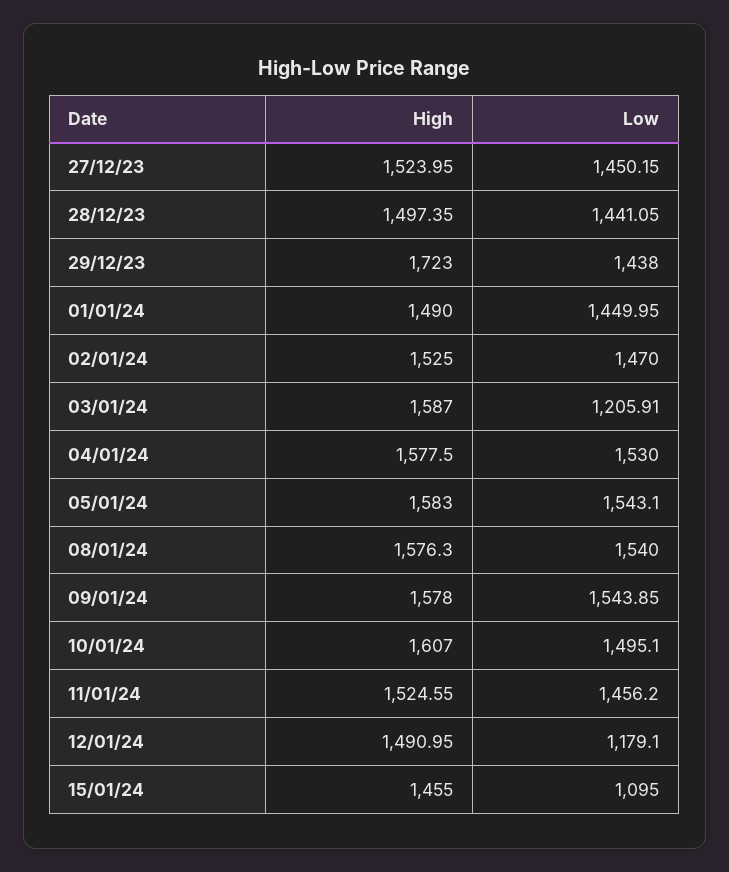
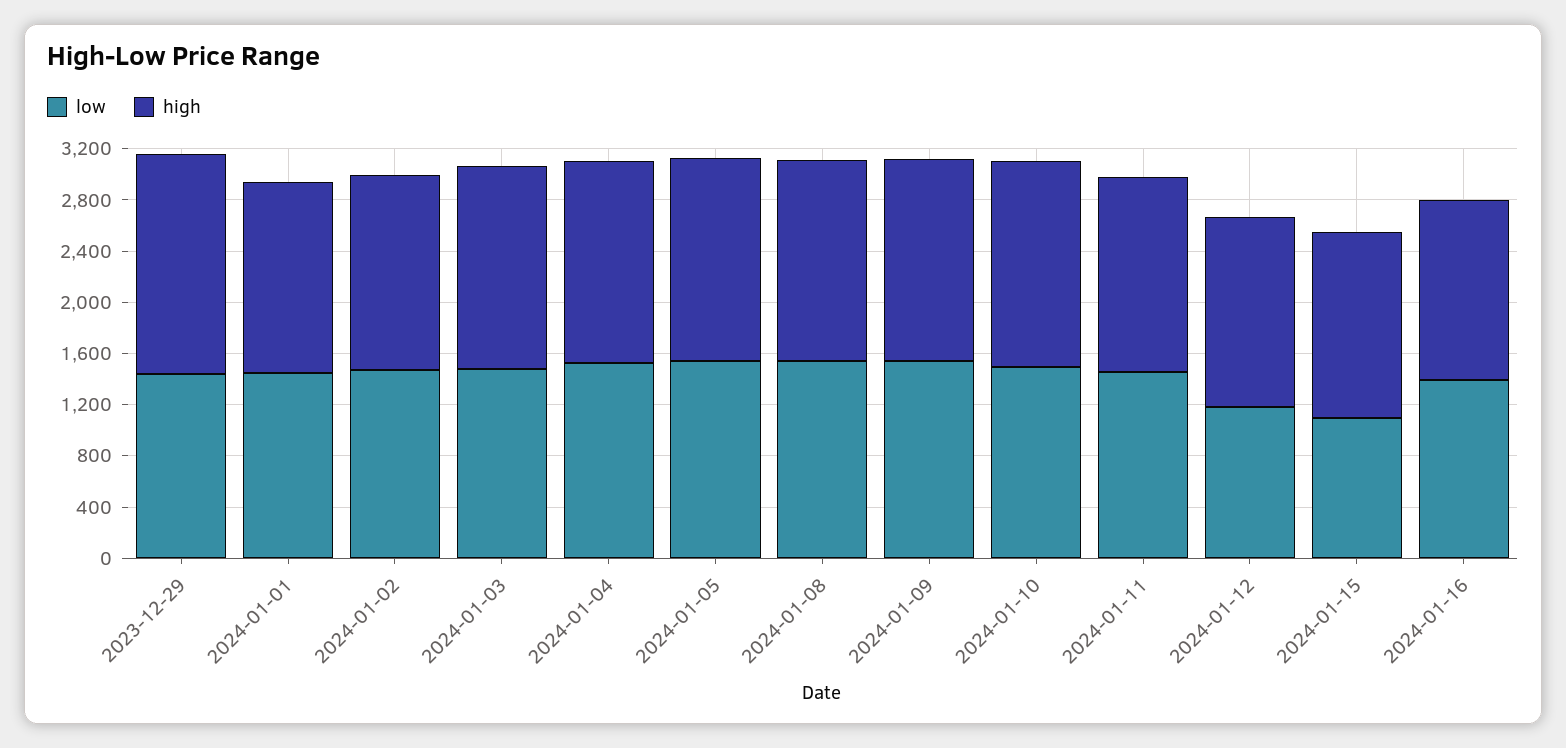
High, 27/12/23: 1523.95 -> none
Low, 27/12/23: 1450.15 -> none
High, 28/12/23: 1497.35 -> none
Low, 28/12/23: 1441.05 -> none
Low, 03/01/24: 1205.91 -> 1500
Low, 2024-01-16: none -> 1400
High, 2024-01-16: none -> 1400

